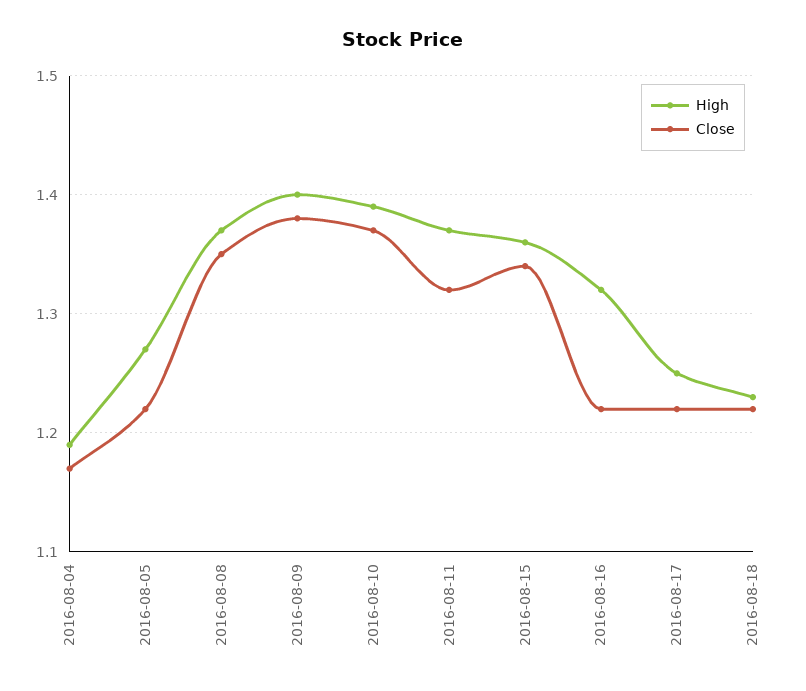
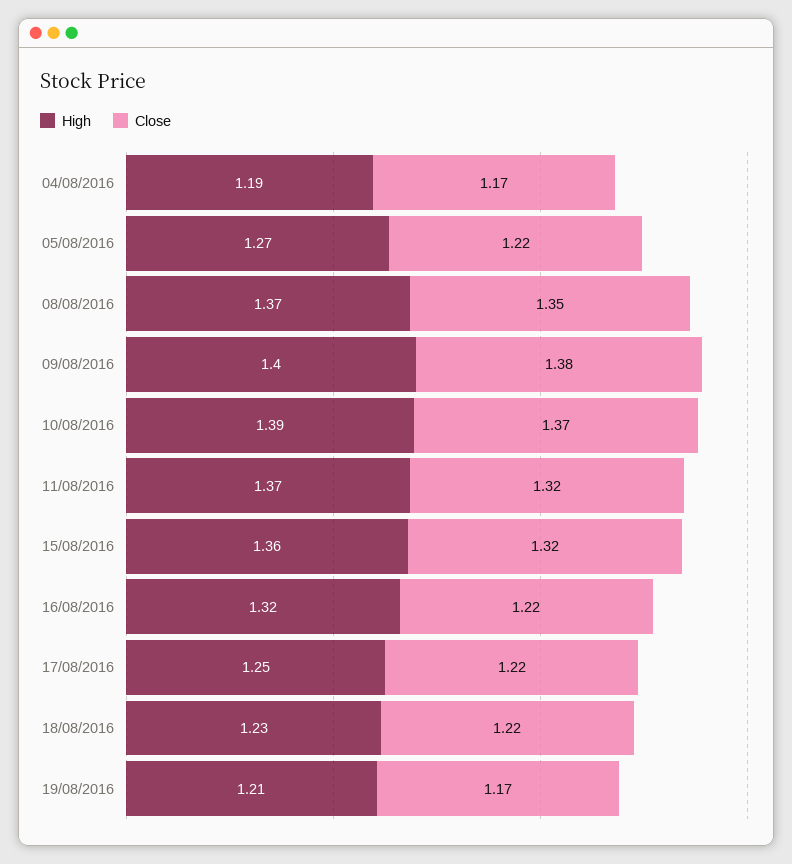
Close, 2016-08-15: 1.34 -> 1.32
High, 19/08/2016: none -> 1.21
Close, 19/08/2016: none -> 1.17

